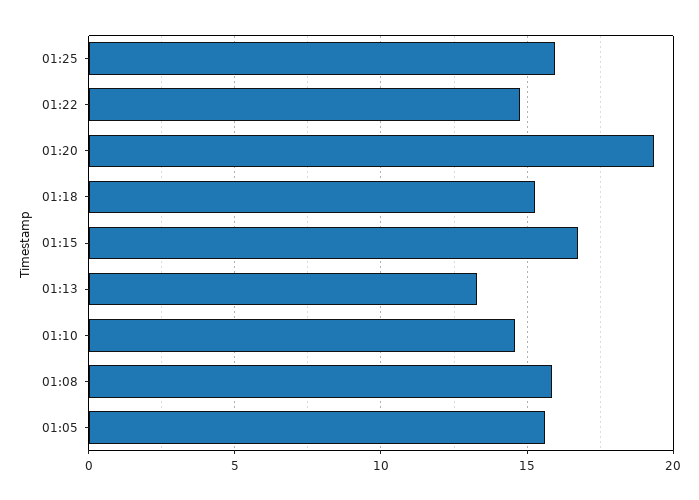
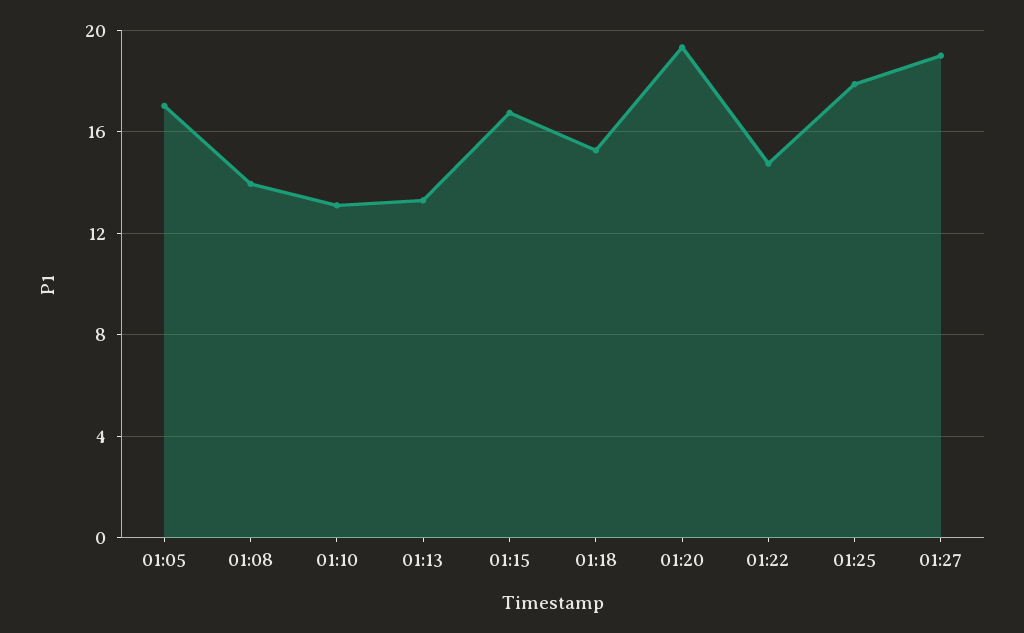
01:25: 16 -> 18
01:10: 14.5 -> 13
01:08: 16 -> 14
01:05: 15.5 -> 17
01:27: none -> 19

